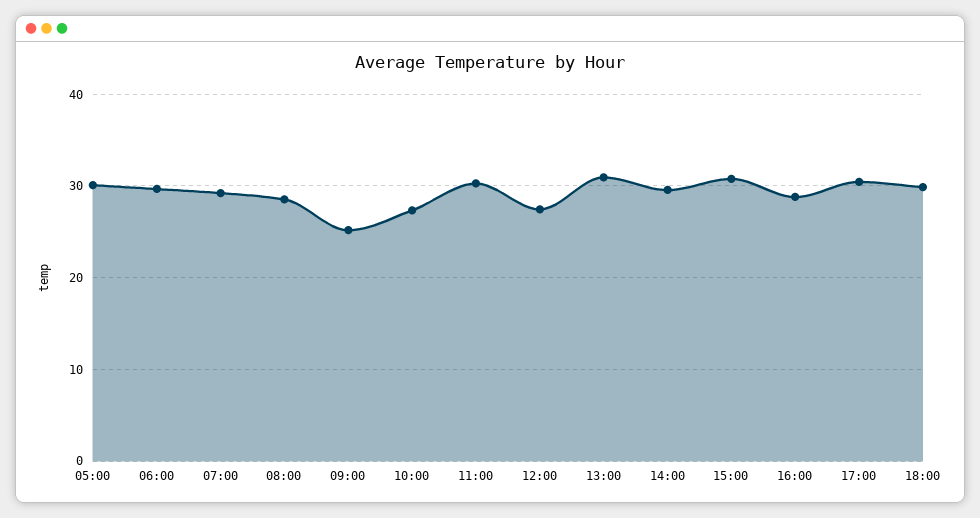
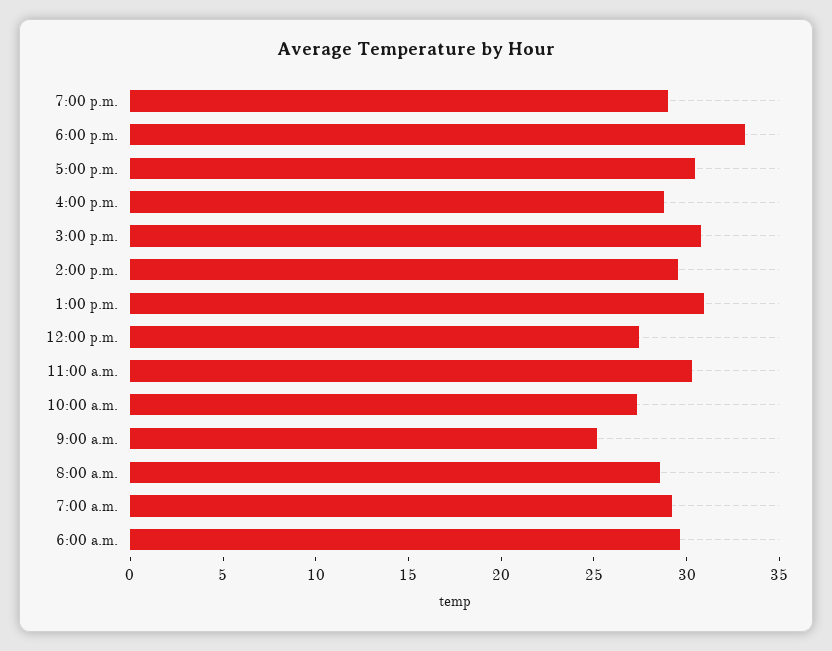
05:00: 30 -> none
18:00: 30 -> 33
7:00 p.m.: none -> 29

